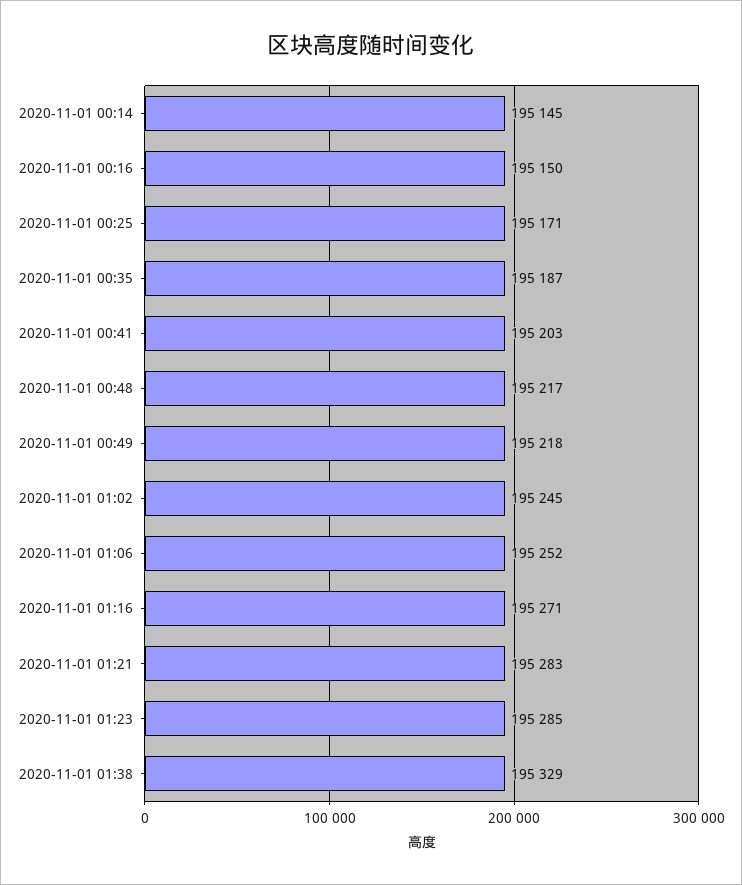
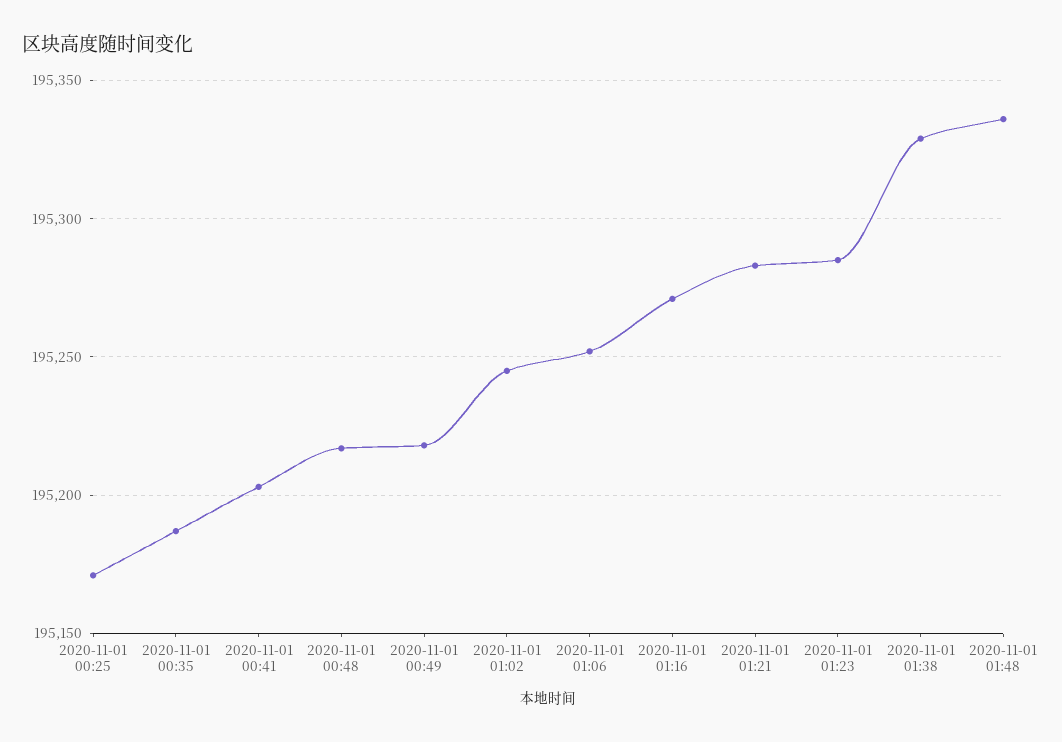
2020-11-01 00:14: 195145 -> none
2020-11-01 00:16: 195150 -> none
2020-11-01 01:48: none -> 195335

